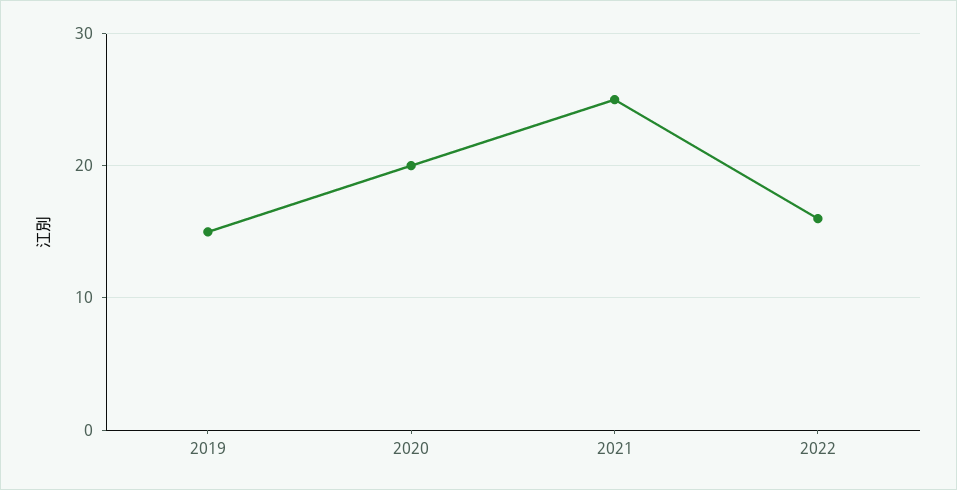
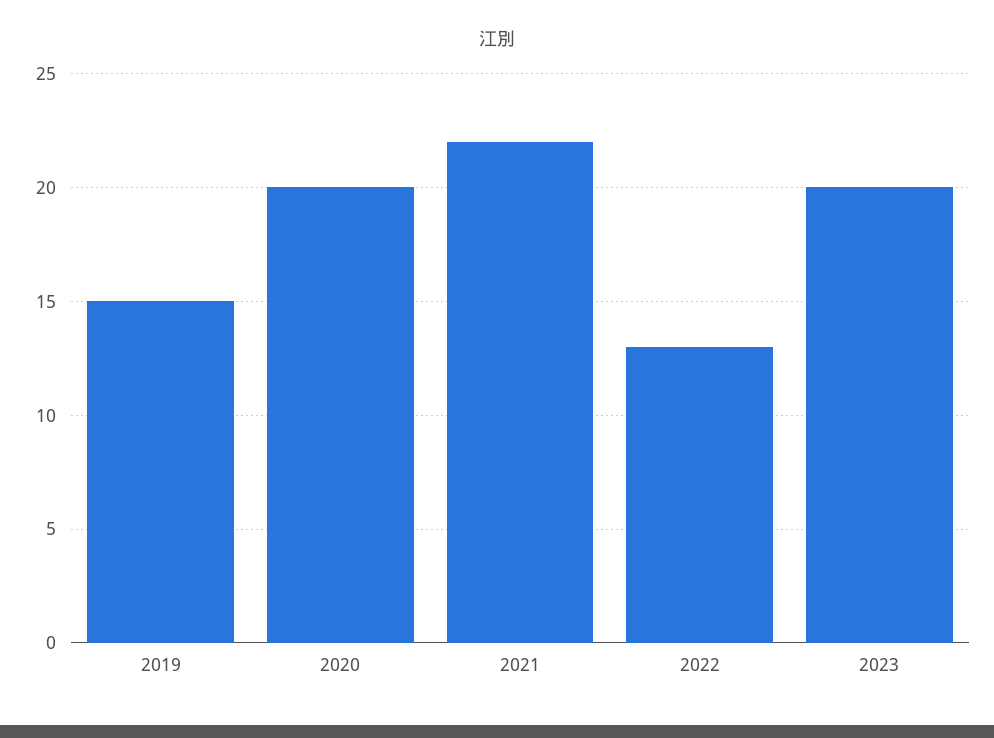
2021: 25 -> 22
2022: 16 -> 13
2023: none -> 20

